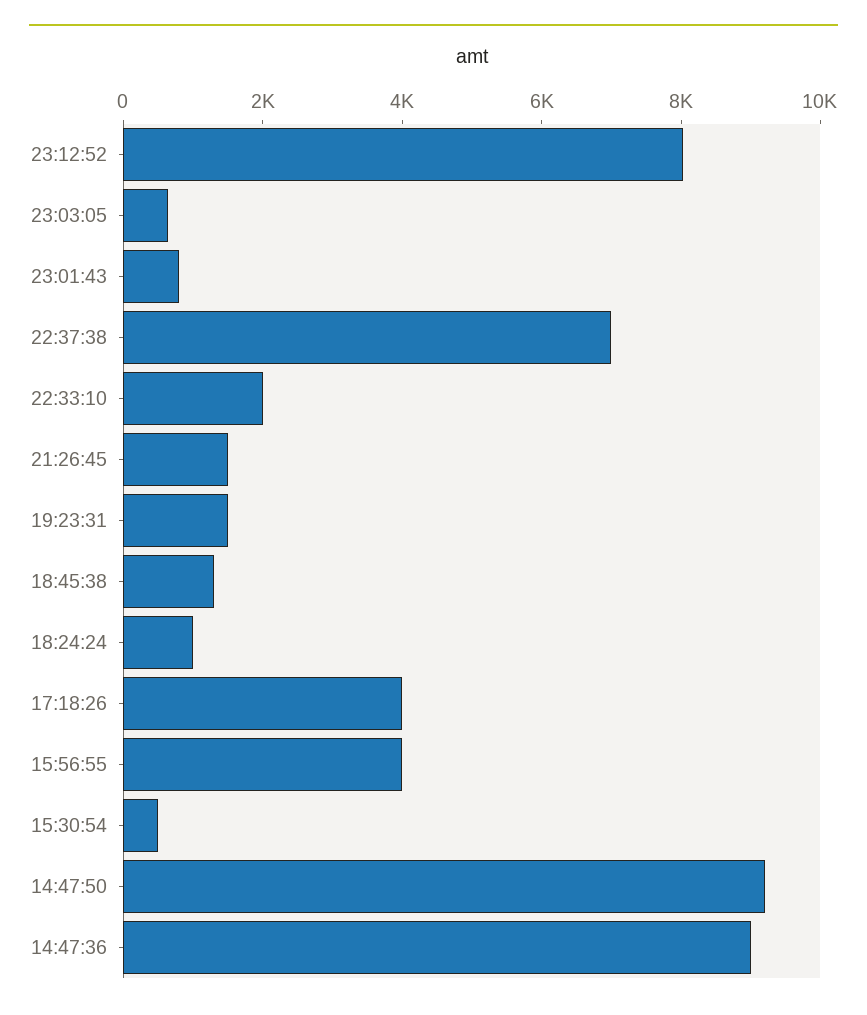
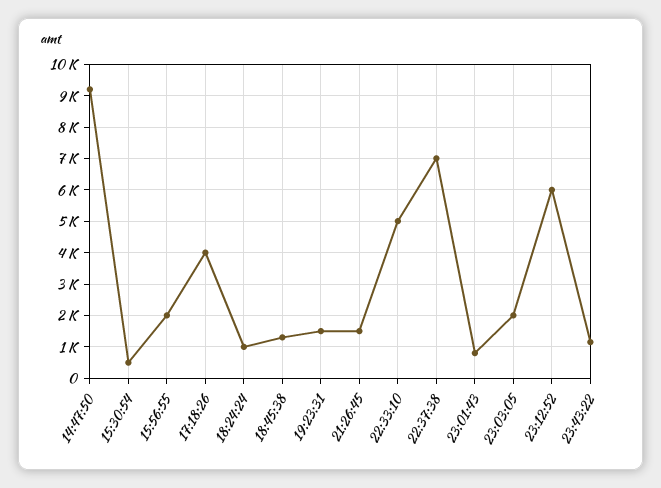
23:12:52: 8000 -> 6000
23:03:05: 500 -> 2000
22:33:10: 2000 -> 5000
15:56:55: 4000 -> 2000
14:47:36: 9000 -> none
23:43:22: none -> 1200

